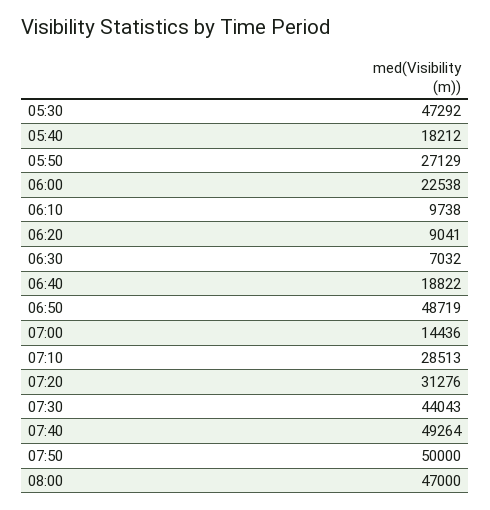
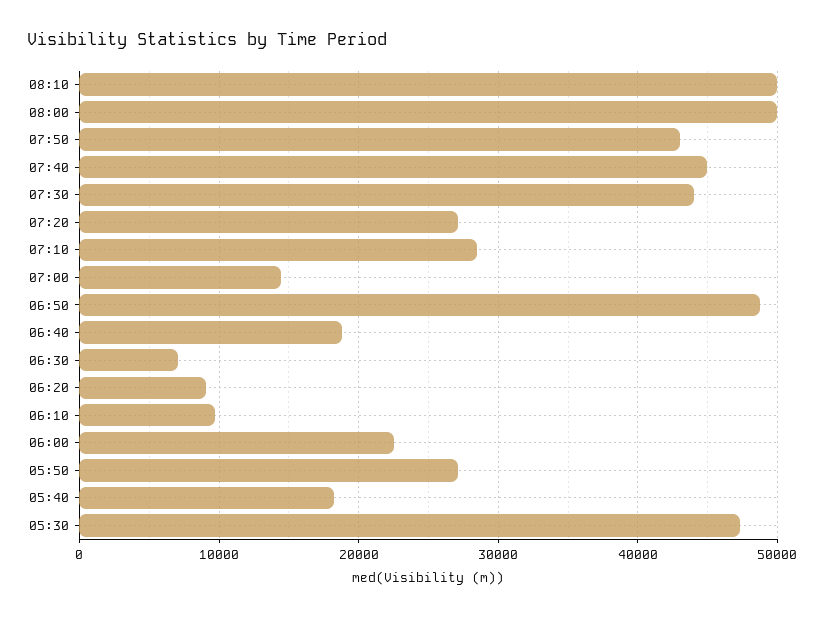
07:20: 31276 -> 27000
07:40: 49264 -> 45000
07:50: 50000 -> 43000
08:00: 47000 -> 50000
08:10: none -> 50000

